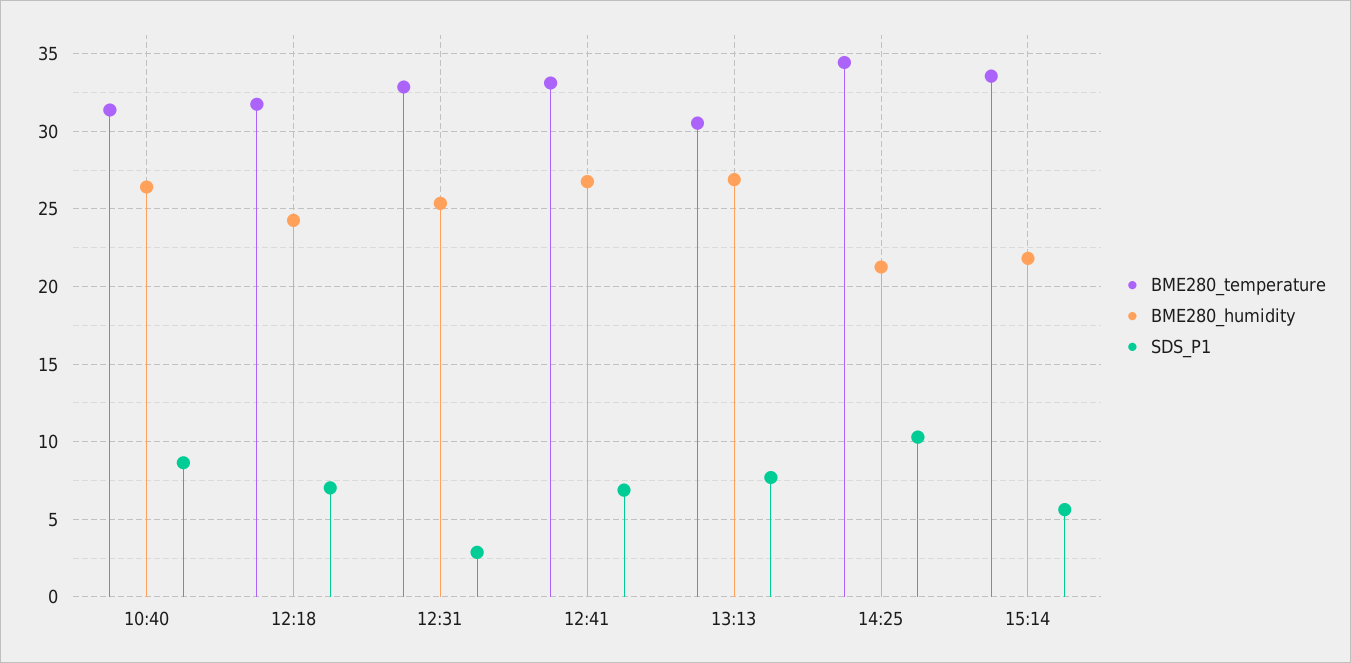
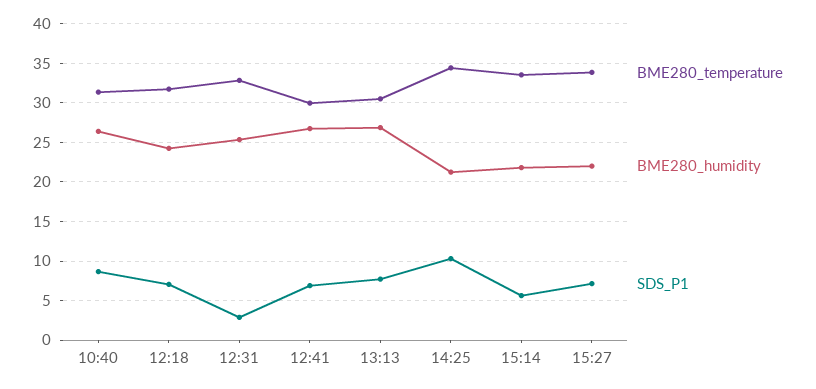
BME280_temperature, 12:41: 33 -> 30
BME280_temperature, 15:27: none -> 34
BME280_humidity, 15:27: none -> 22
SDS_P1, 15:27: none -> 7

